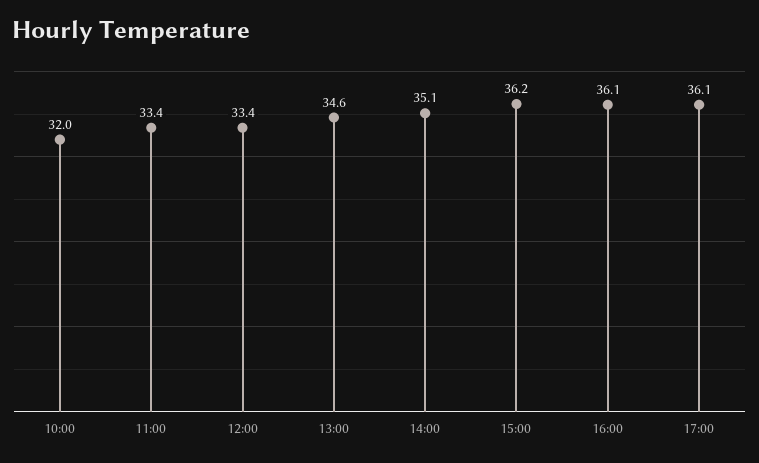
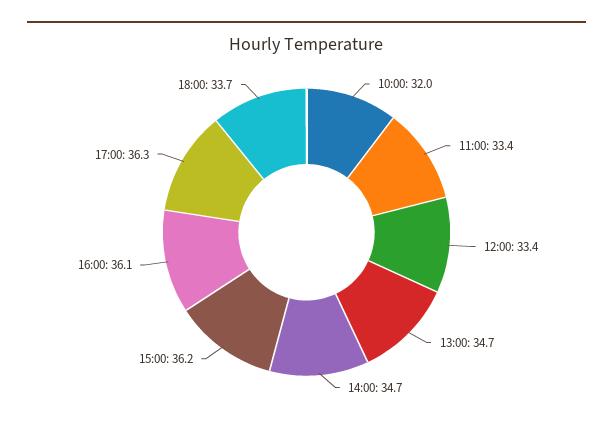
13:00: 34.6 -> 34.7
14:00: 35.1 -> 34.7
17:00: 36.1 -> 36.3
18:00: none -> 33.7

